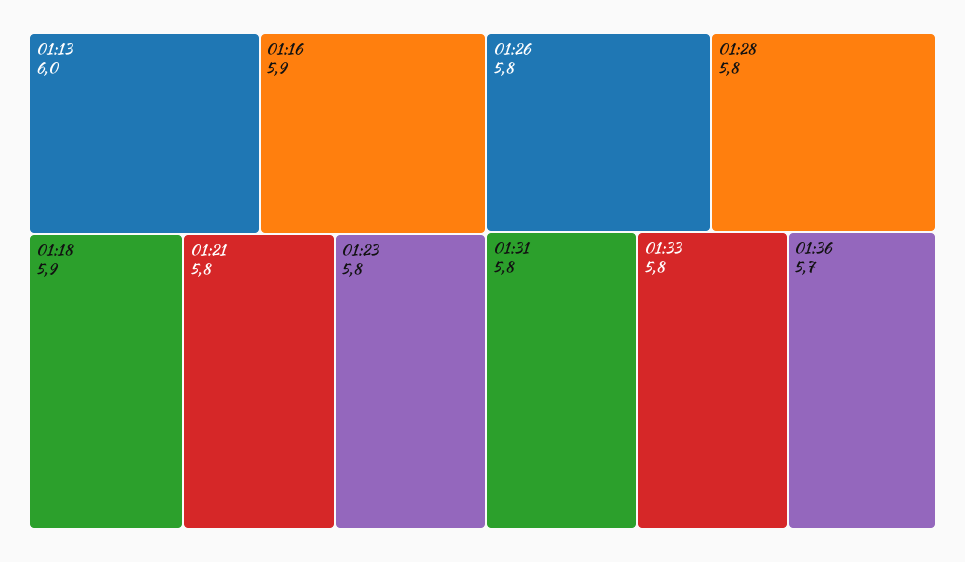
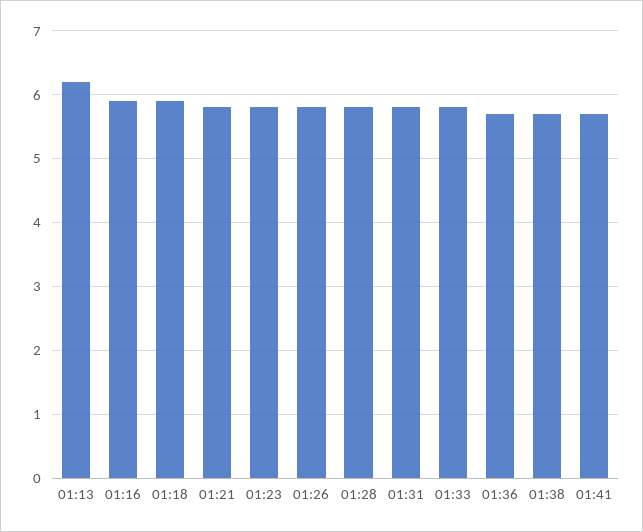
01:13: 6 -> 6.2
01:38: none -> 5.7
01:41: none -> 5.7

